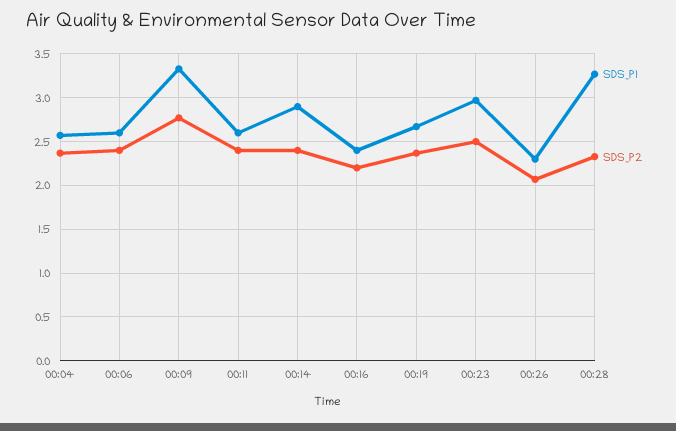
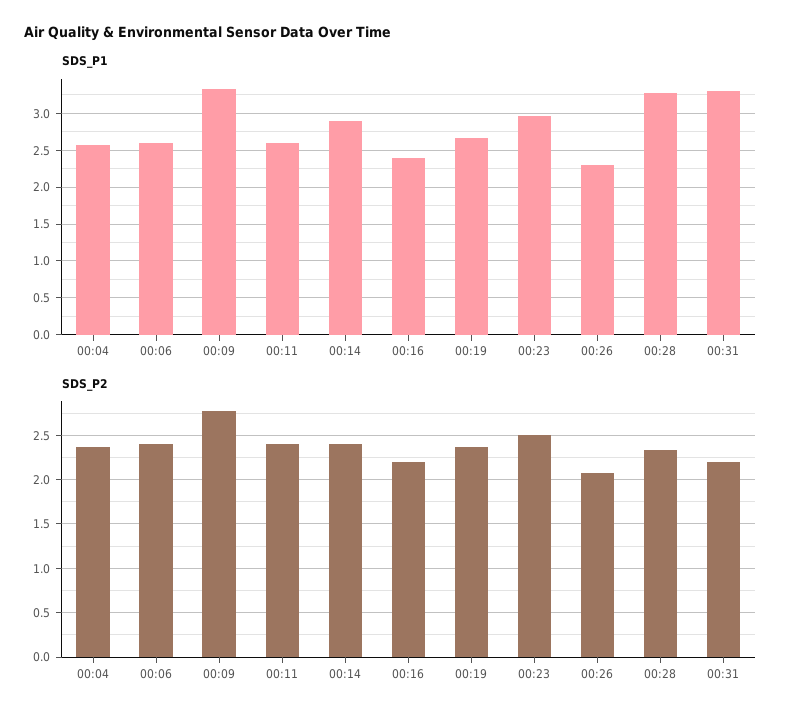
SDS_P1, 00:31: none -> 3.3
SDS_P2, 00:31: none -> 2.2

